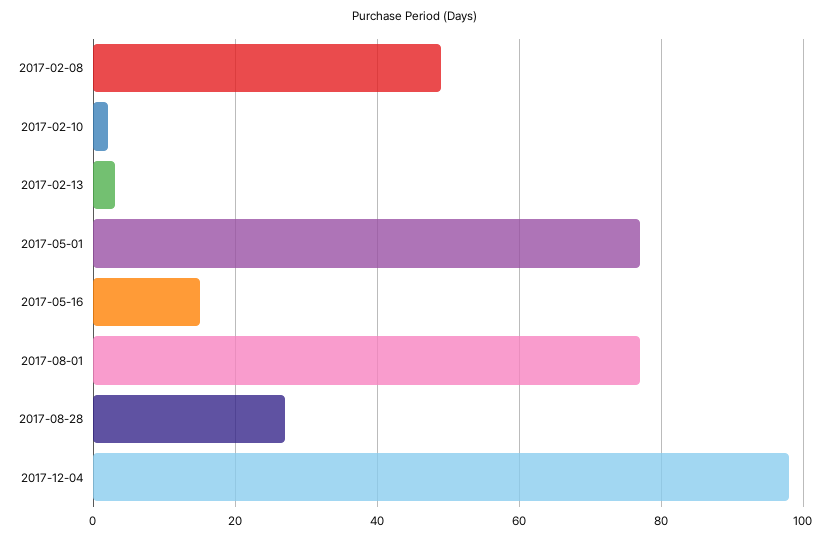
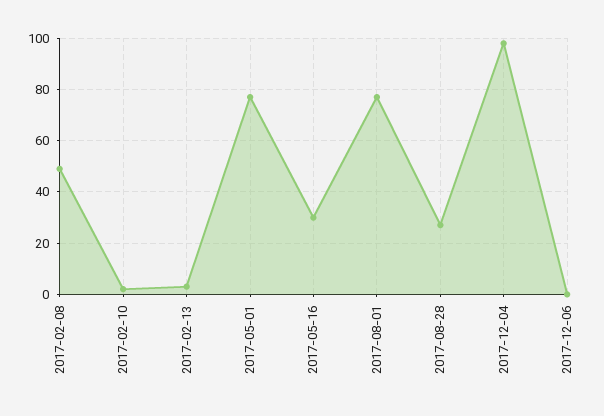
2017-05-16: 15 -> 30
2017-12-06: none -> 0

